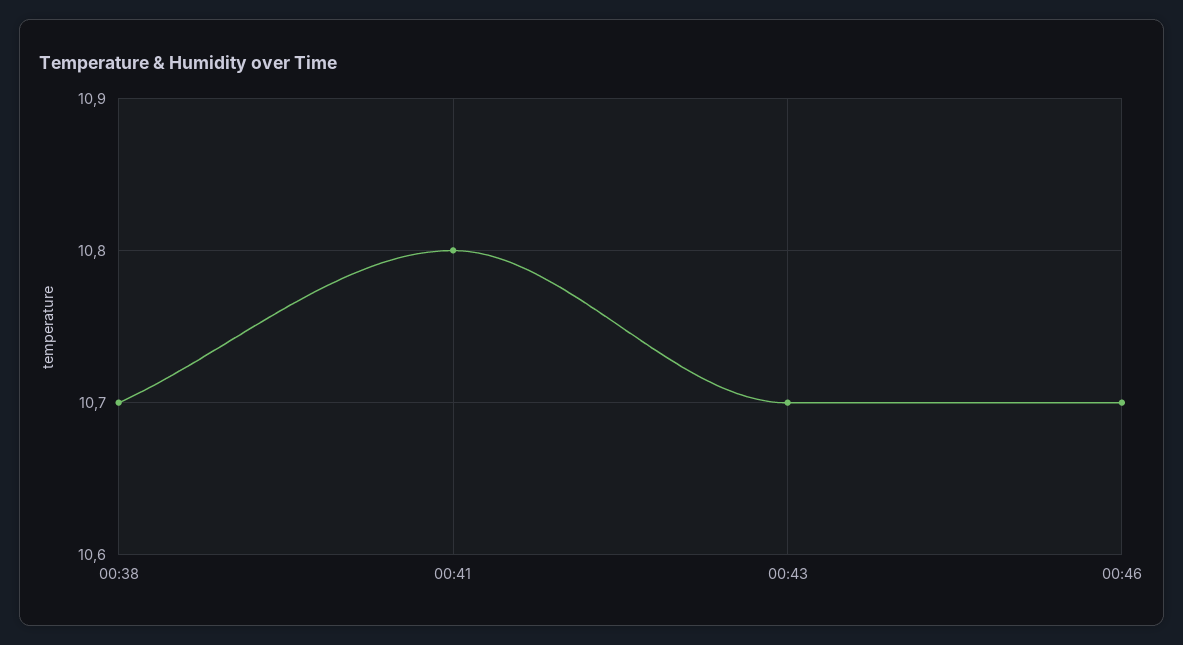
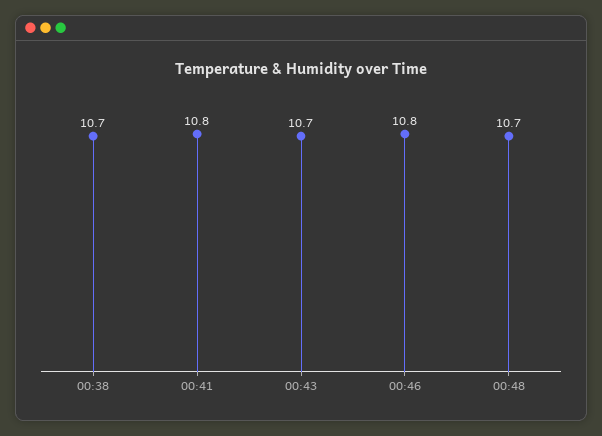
00:46: 10.7 -> 10.8
00:48: none -> 10.7

